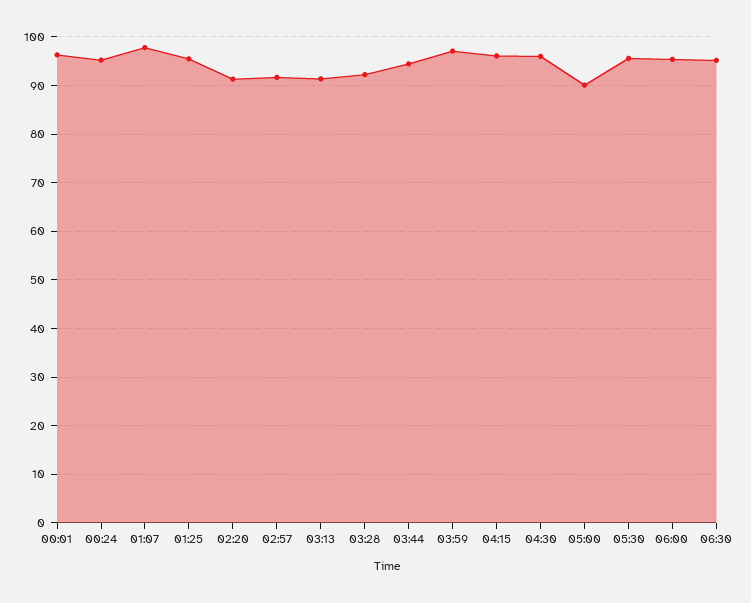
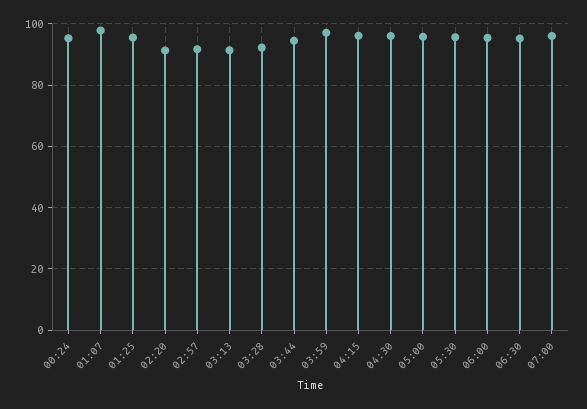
00:01: 96 -> none
05:00: 90 -> 96
07:00: none -> 96

